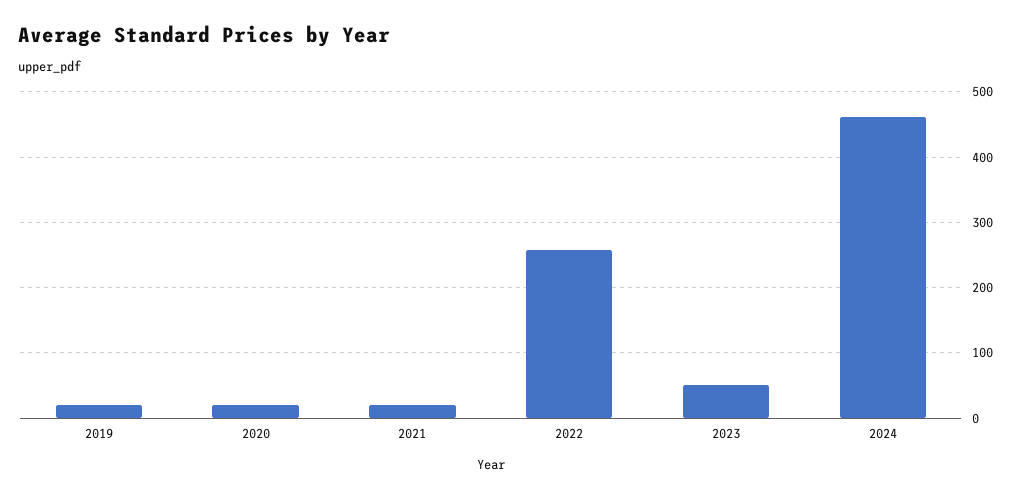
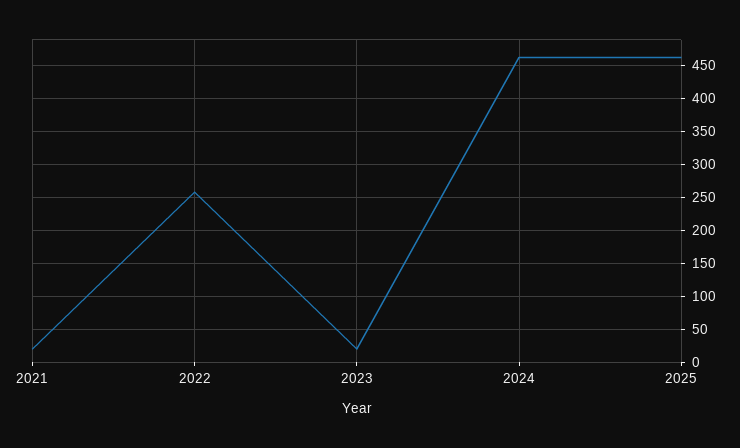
2019: 20 -> none
2020: 20 -> none
2023: 50 -> 20
2025: none -> 460

